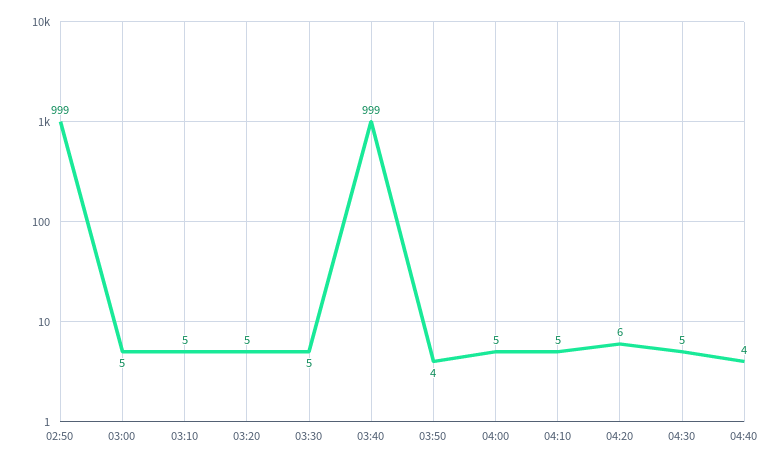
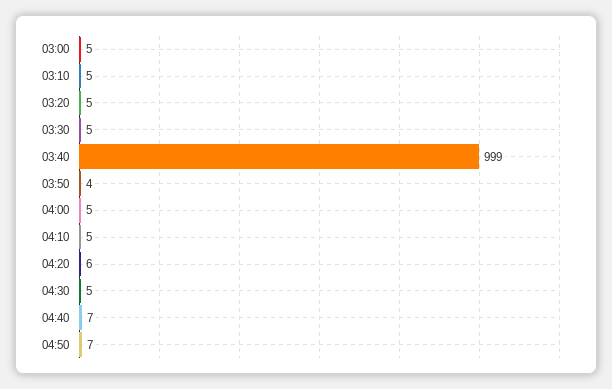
02:50: 999 -> none
04:40: 4 -> 7
04:50: none -> 7

